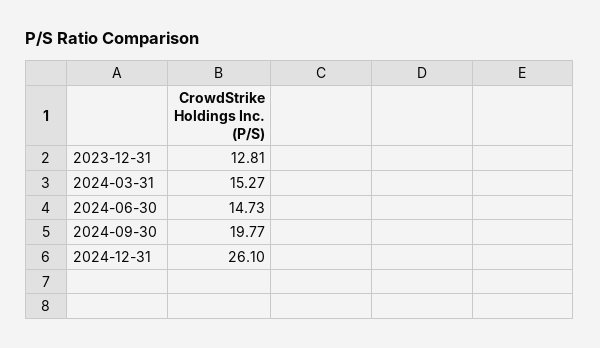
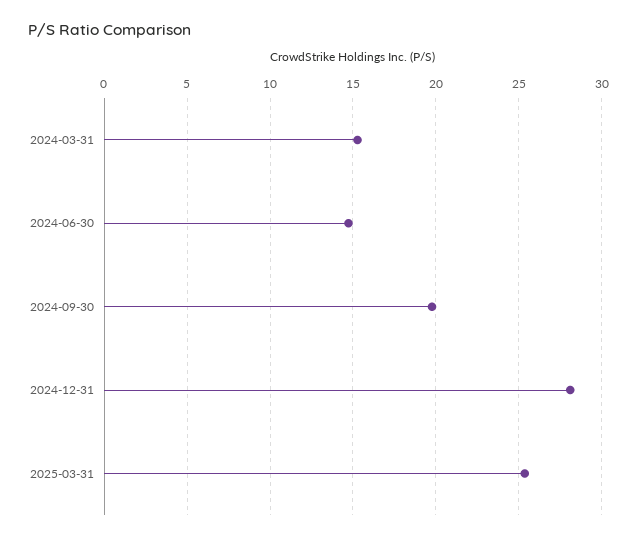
2023-12-31: 12.81 -> none
2024-12-31: 26.1 -> 28
2025-03-31: none -> 25.5

